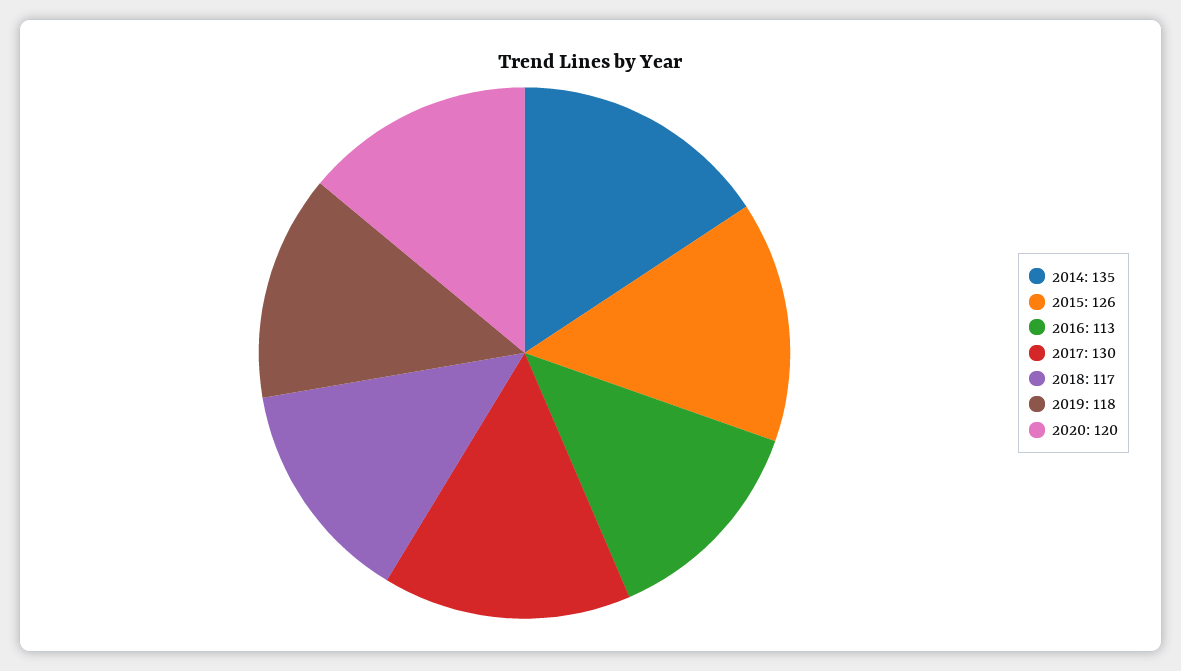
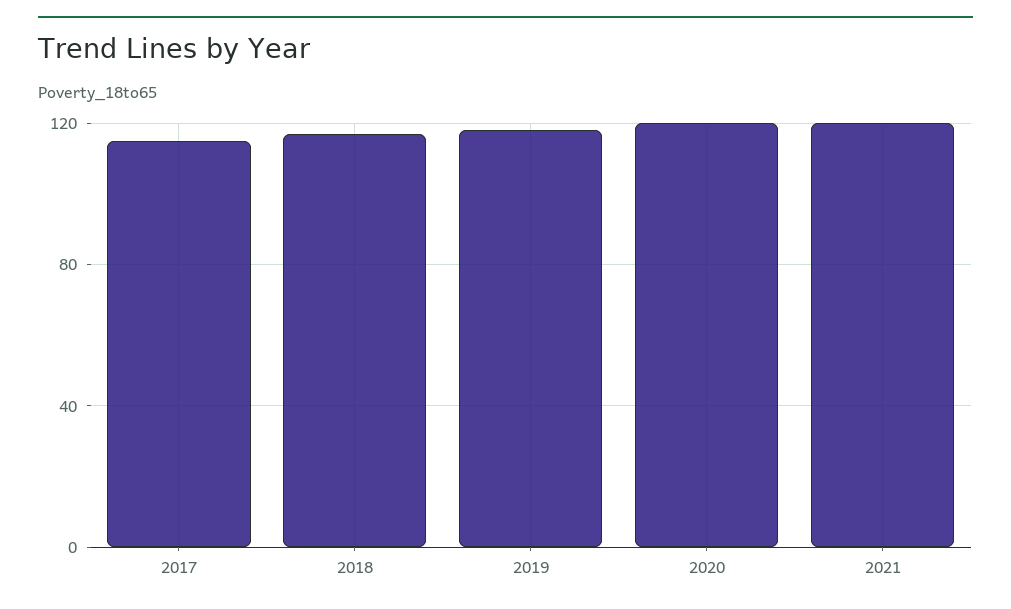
2014: 135 -> none
2015: 126 -> none
2016: 113 -> none
2017: 130 -> 115
2021: none -> 120

